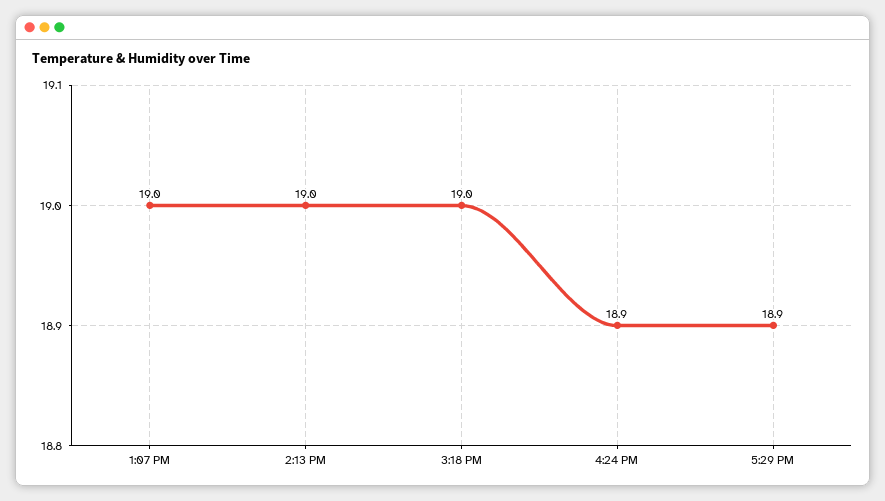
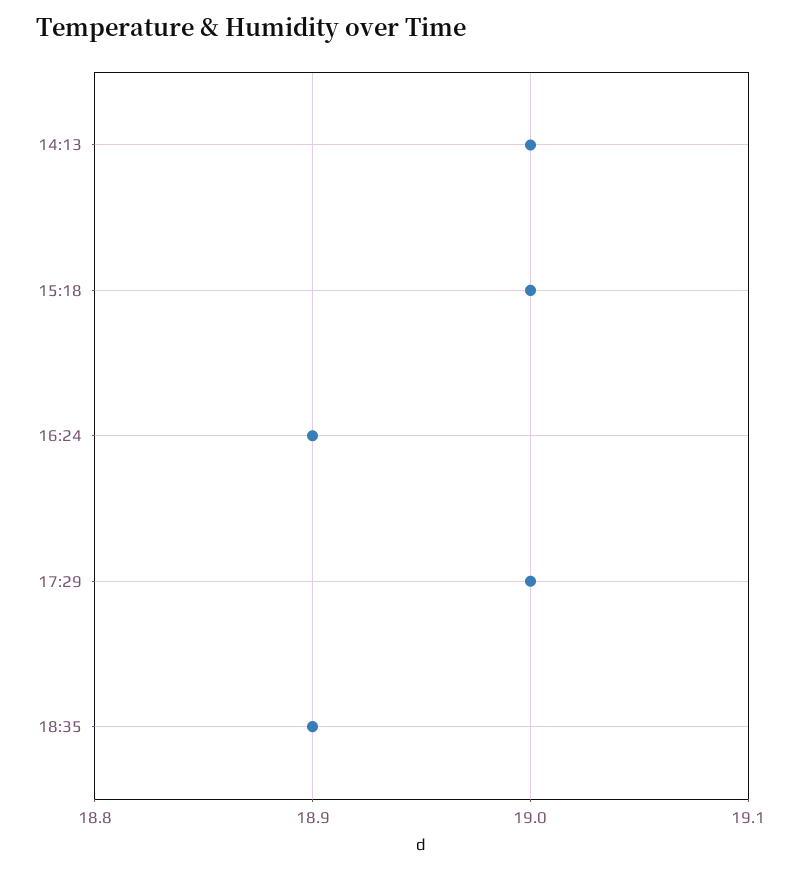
1:07 PM: 19 -> none
5:29 PM: 18.9 -> 19
18:35: none -> 18.9

